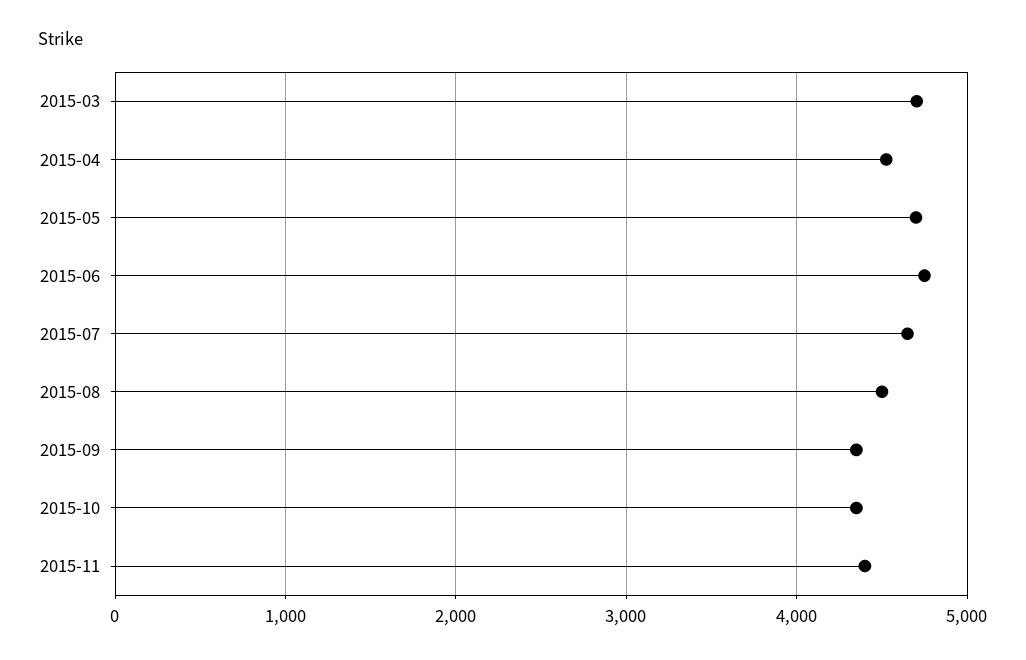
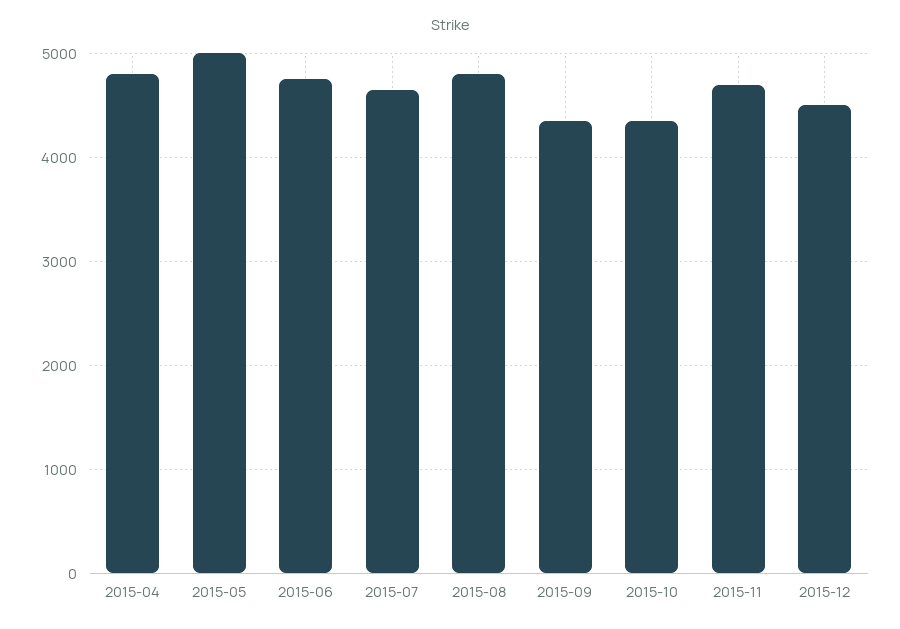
2015-03: 4700 -> none
2015-04: 4500 -> 4800
2015-05: 4700 -> 5000
2015-08: 4500 -> 4800
2015-11: 4400 -> 4700
2015-12: none -> 4500

